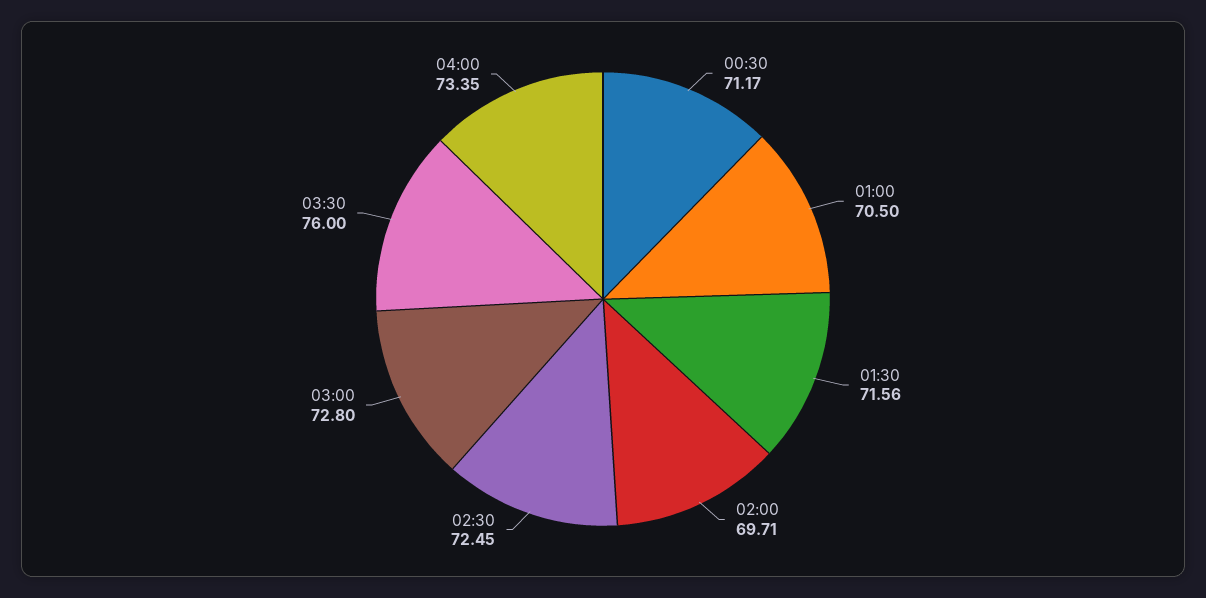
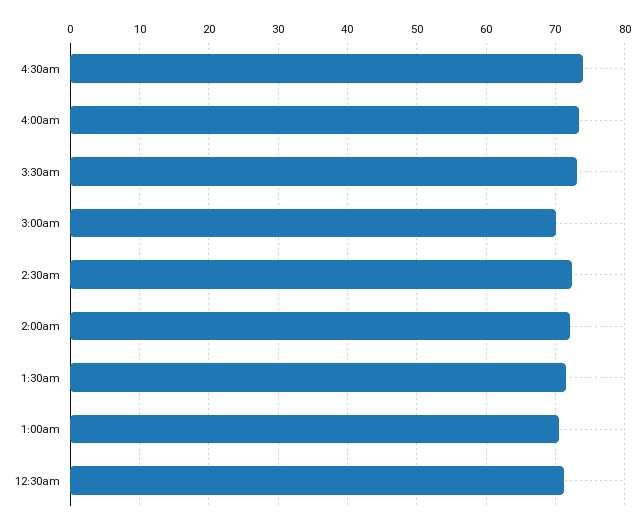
02:00: 69.71 -> 72
03:00: 72.8 -> 70
03:30: 76 -> 73
4:30am: none -> 74

